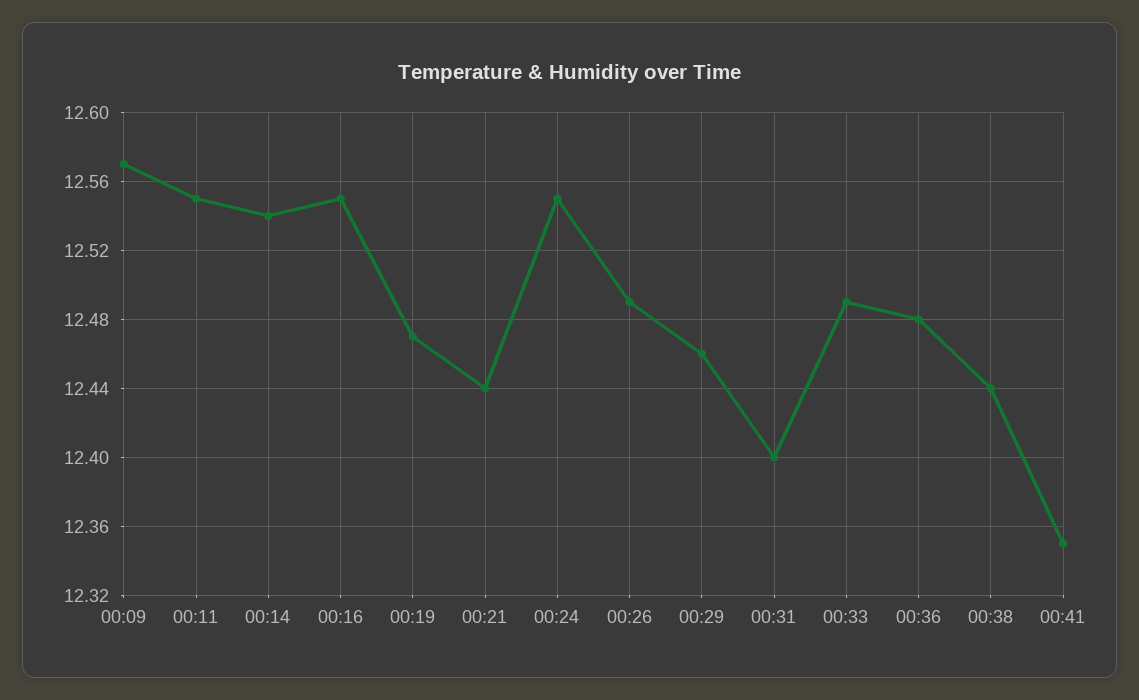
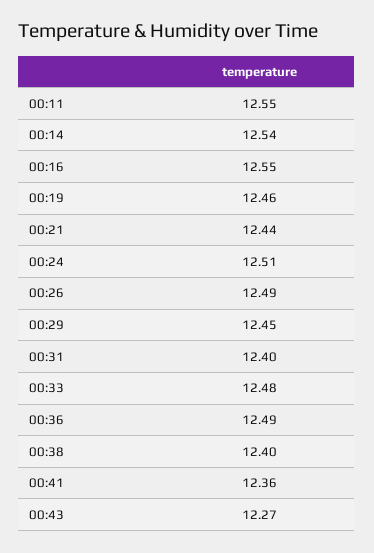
00:09: 12.57 -> none
00:19: 12.47 -> 12.46
00:24: 12.55 -> 12.51
00:29: 12.46 -> 12.45
00:33: 12.49 -> 12.48
00:36: 12.48 -> 12.49
00:38: 12.44 -> 12.4
00:41: 12.35 -> 12.36
00:43: none -> 12.27

